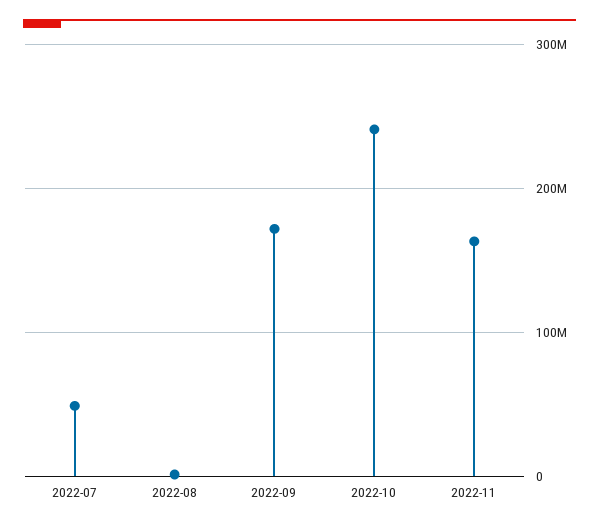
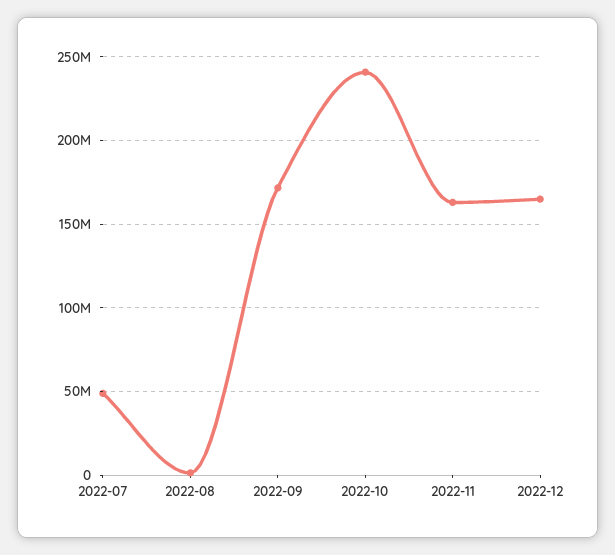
2022-12: none -> 165000000

